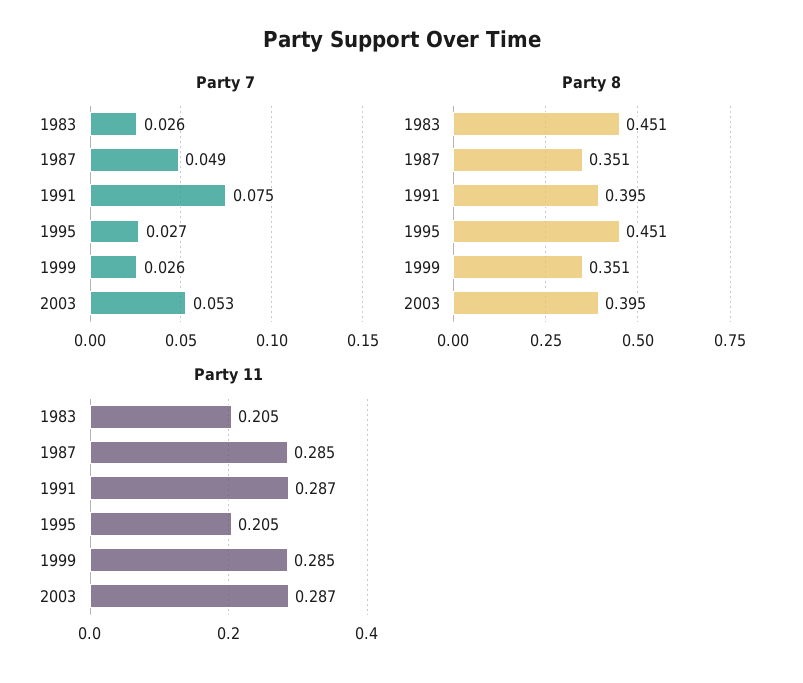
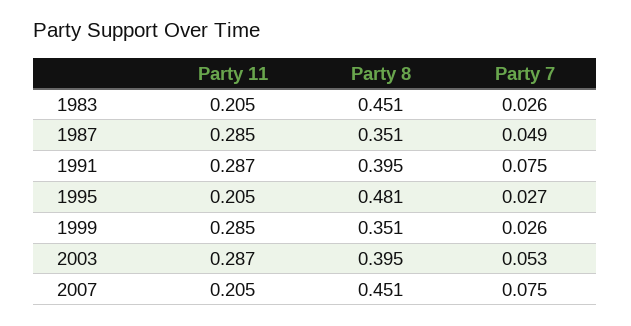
Party 8, 1995: 0.451 -> 0.481
Party 11, 2007: none -> 0.205
Party 8, 2007: none -> 0.451
Party 7, 2007: none -> 0.075

